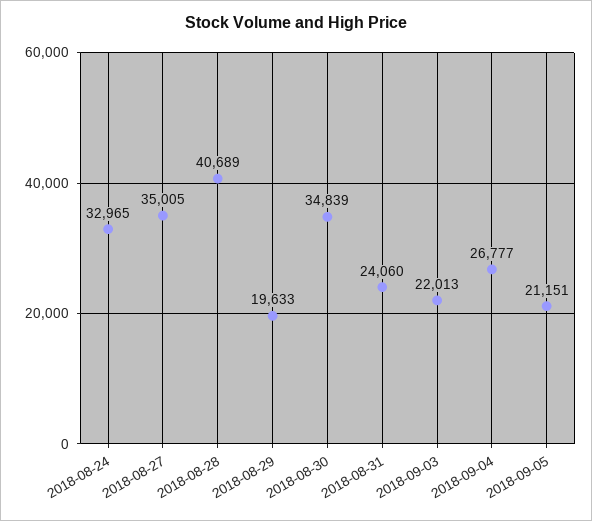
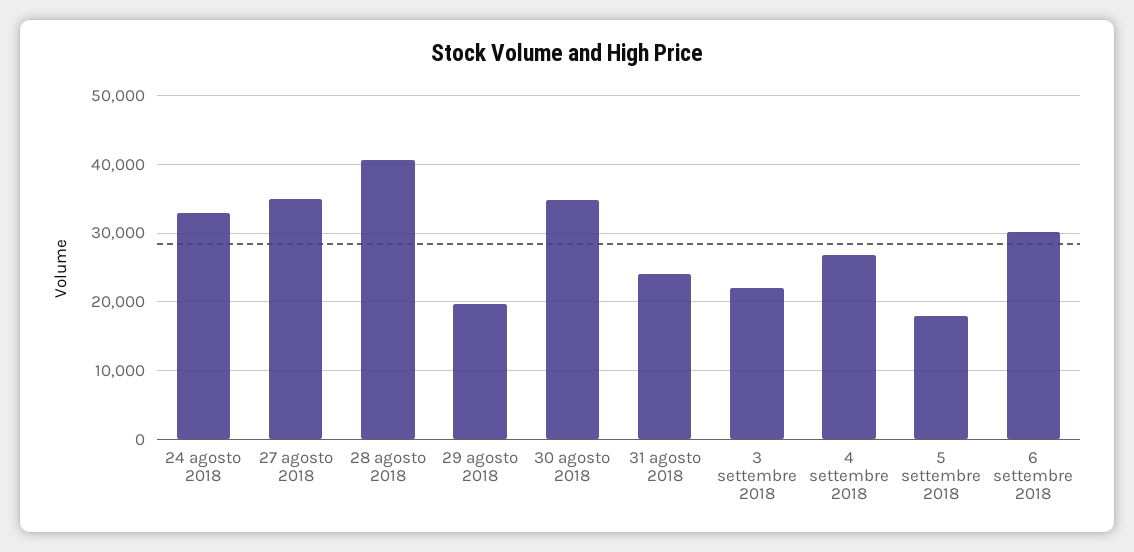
2018-09-05: 21151 -> 18000
6 settembre 2018: none -> 30000

